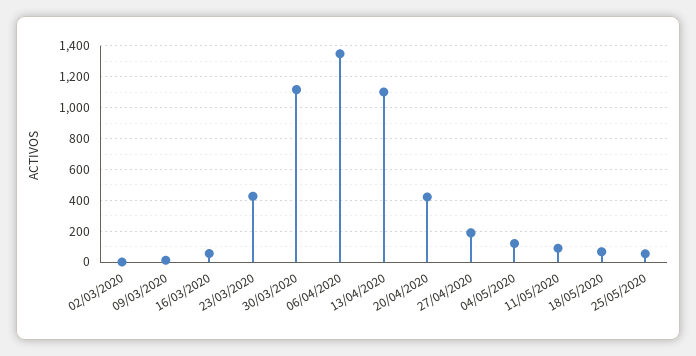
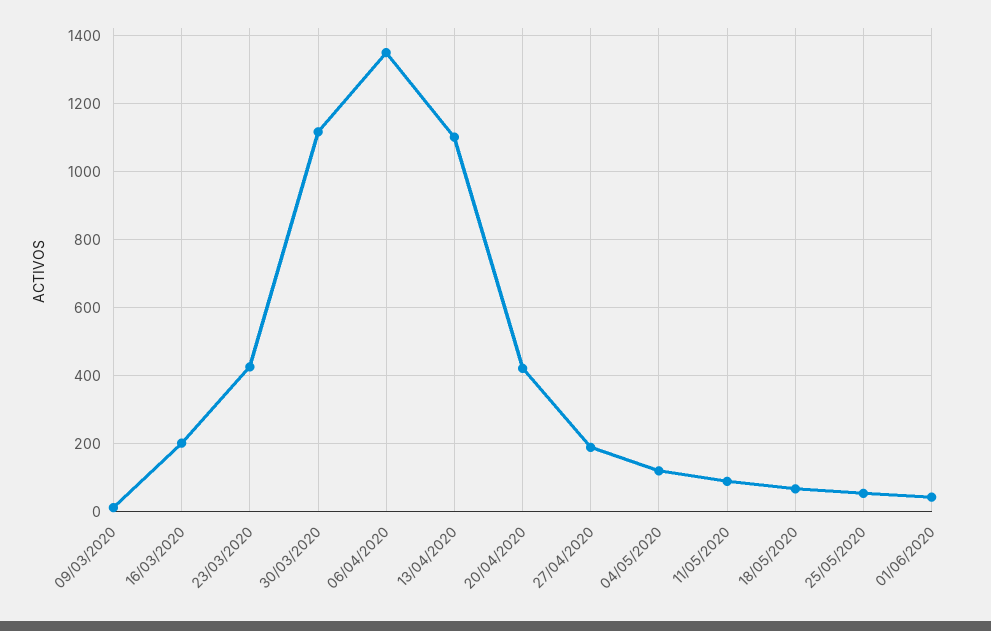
02/03/2020: 0 -> none
16/03/2020: 50 -> 200
01/06/2020: none -> 40

